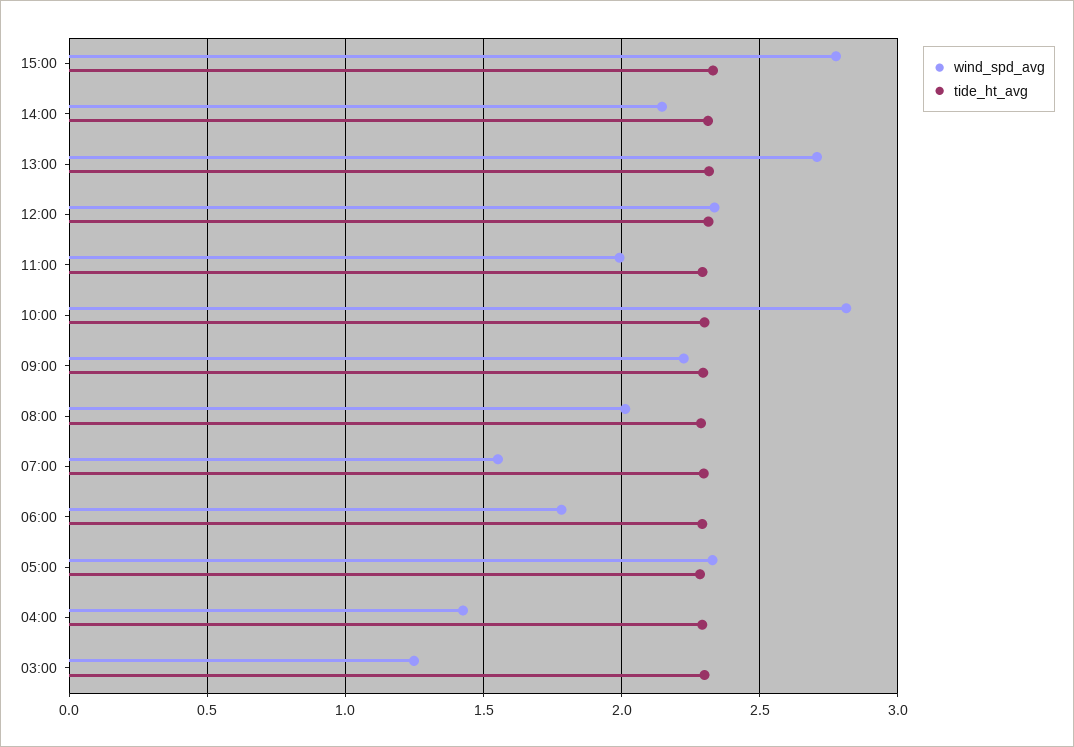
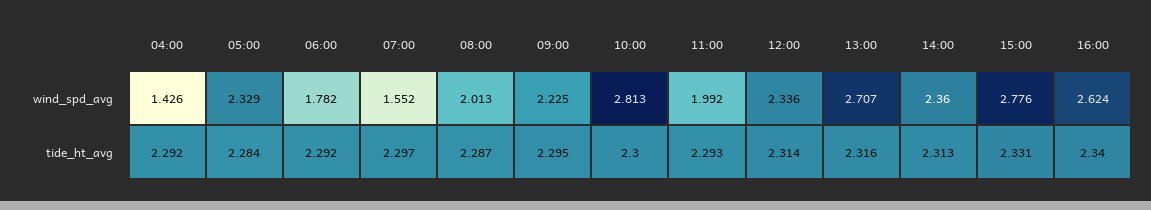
wind_spd_avg, 14:00: 2.15 -> 2.36
wind_spd_avg, 03:00: 1.25 -> none
tide_ht_avg, 03:00: 2.3 -> none
wind_spd_avg, 16:00: none -> 2.624
tide_ht_avg, 16:00: none -> 2.34

